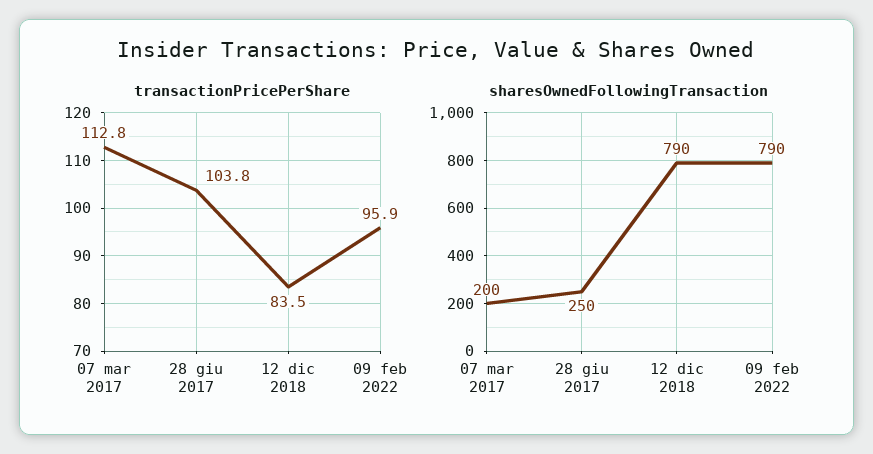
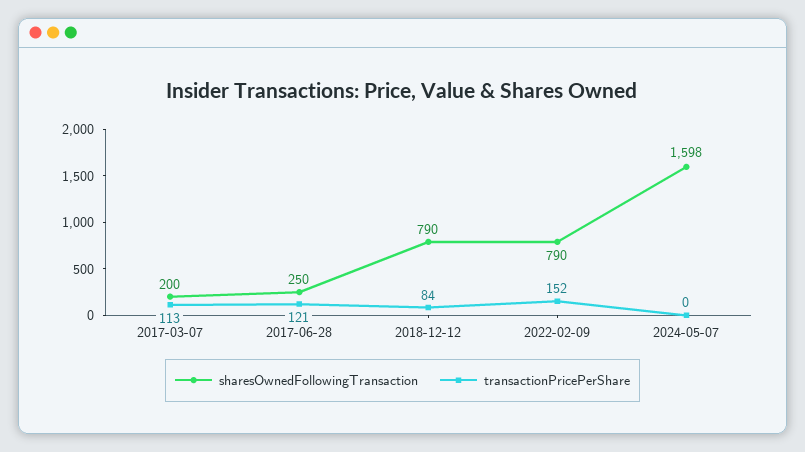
transactionPricePerShare, 28 giu 2017: 103.8 -> 121
transactionPricePerShare, 09 feb 2022: 95.9 -> 152
sharesOwnedFollowingTransaction, 2024-05-07: none -> 1598
transactionPricePerShare, 2024-05-07: none -> 0

